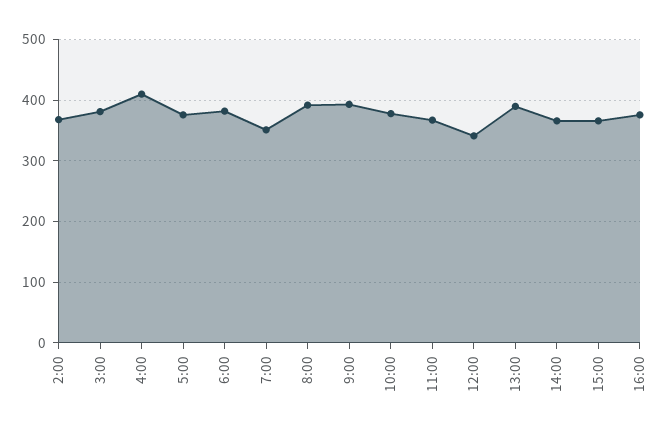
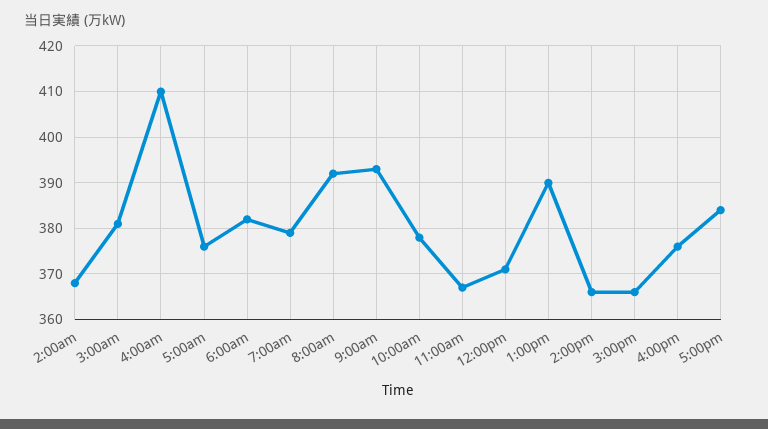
7:00: 350 -> 380
12:00: 340 -> 370
5:00pm: none -> 385

